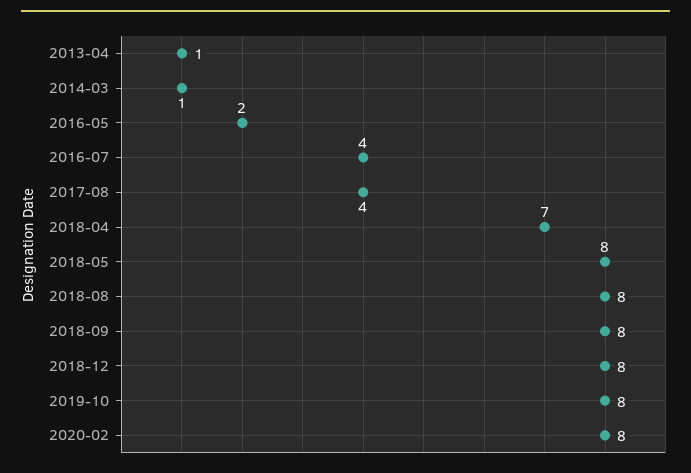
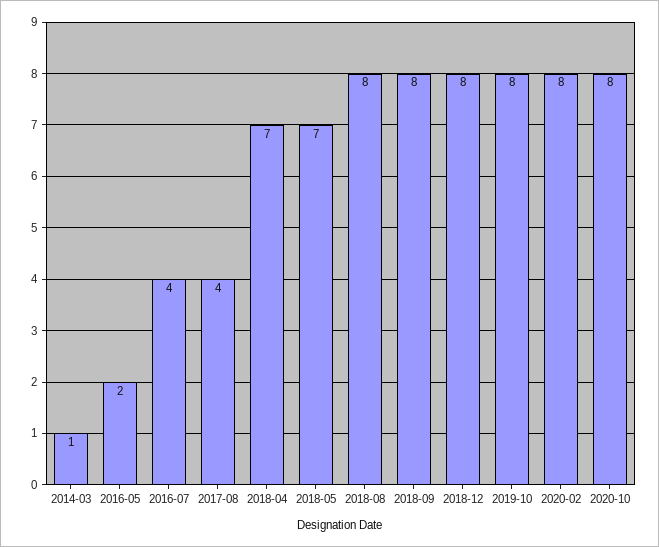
2013-04: 1 -> none
2018-05: 8 -> 7
2020-10: none -> 8

